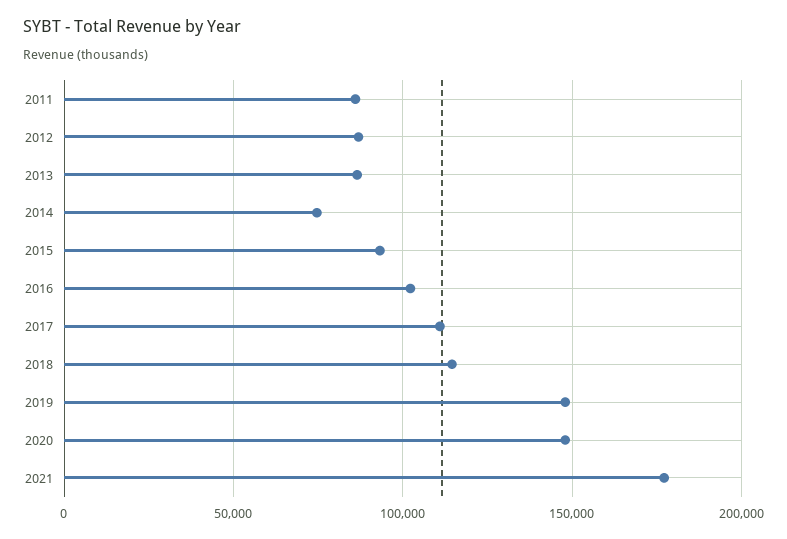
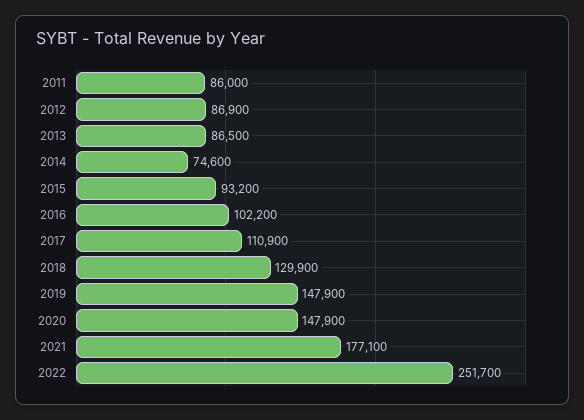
2018: 115000 -> 129900
2022: none -> 251700

